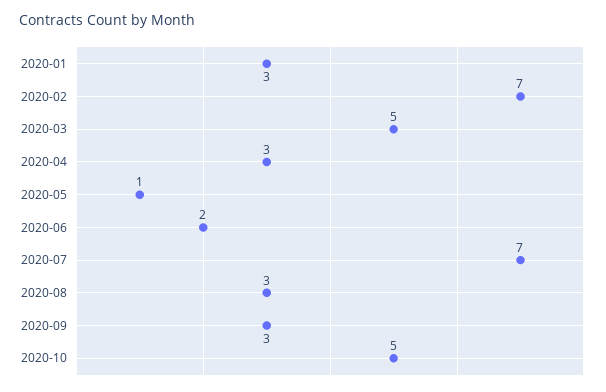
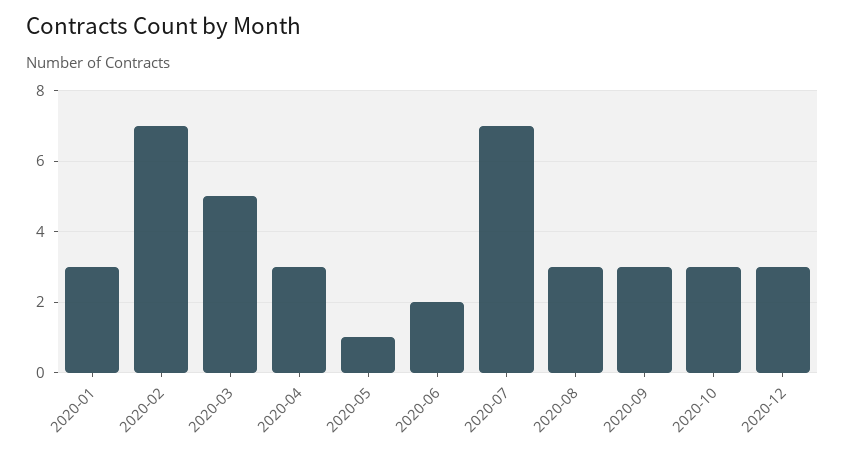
2020-10: 5 -> 3
2020-12: none -> 3

